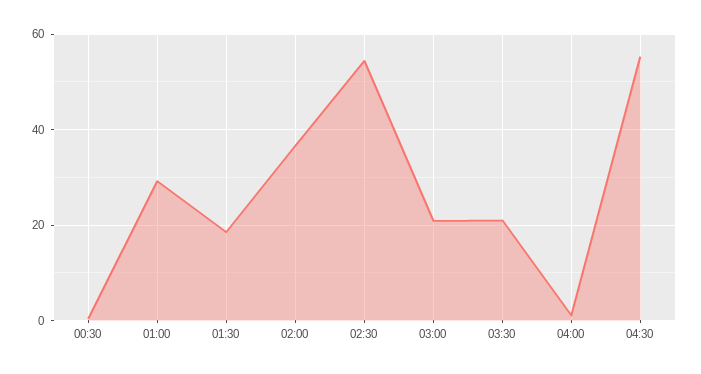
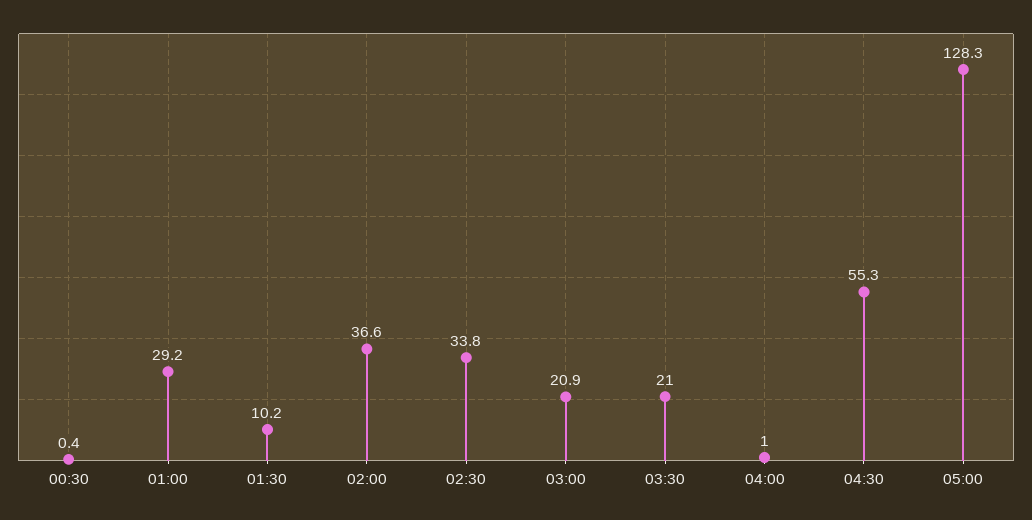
01:30: 18 -> 10.2
02:30: 54 -> 33.8
05:00: none -> 128.3

